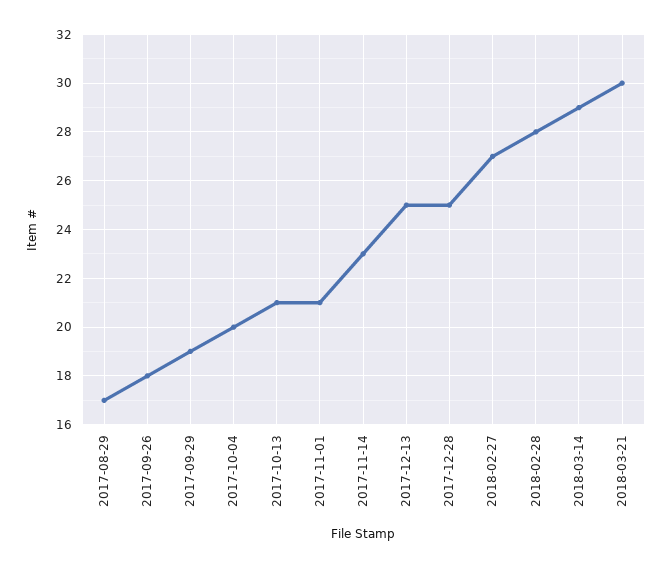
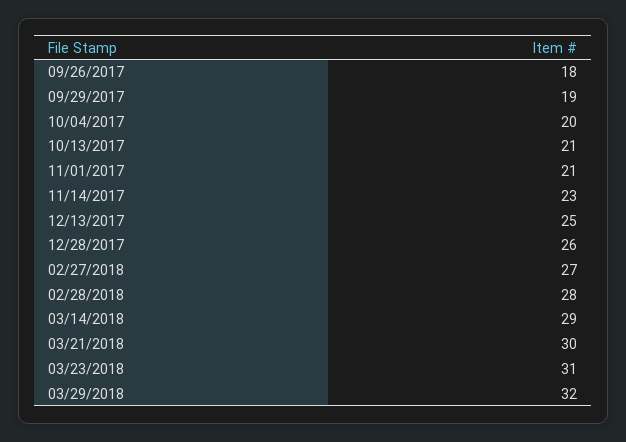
2017-08-29: 17 -> none
2017-12-28: 25 -> 26
03/23/2018: none -> 31
03/29/2018: none -> 32

